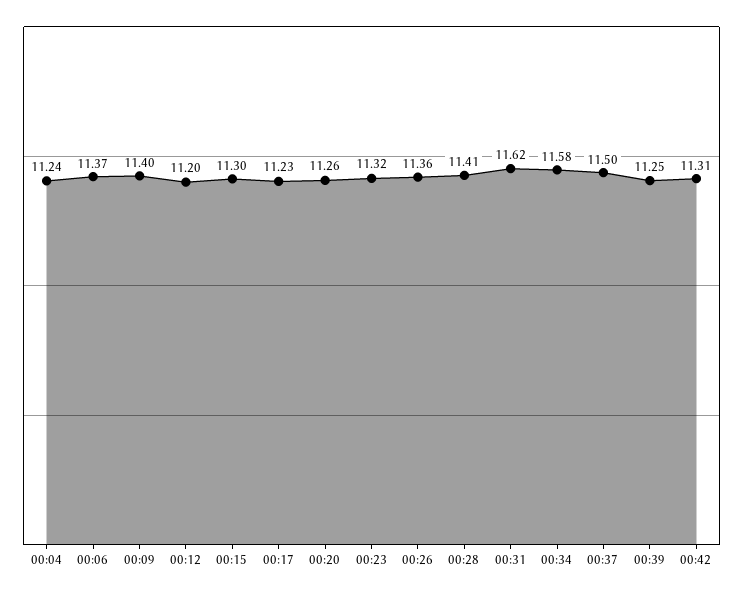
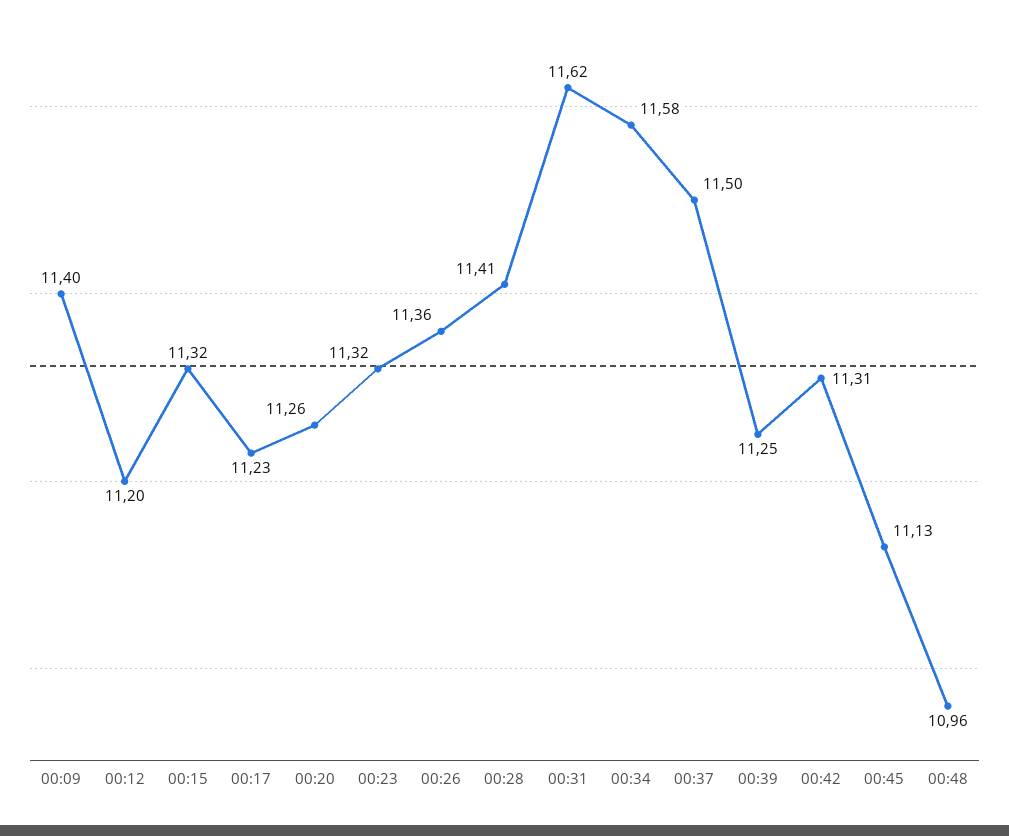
00:04: 11.24 -> none
00:06: 11.37 -> none
00:15: 11.3 -> 11.32
00:45: none -> 11.13
00:48: none -> 10.96

